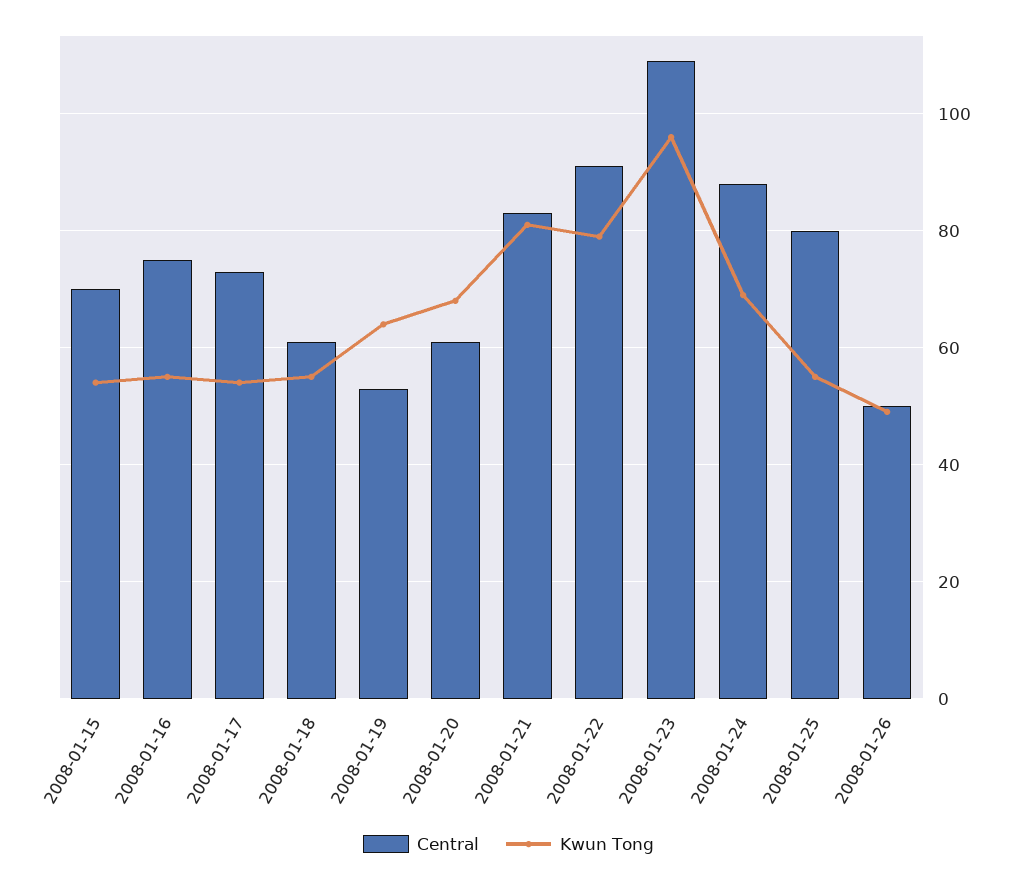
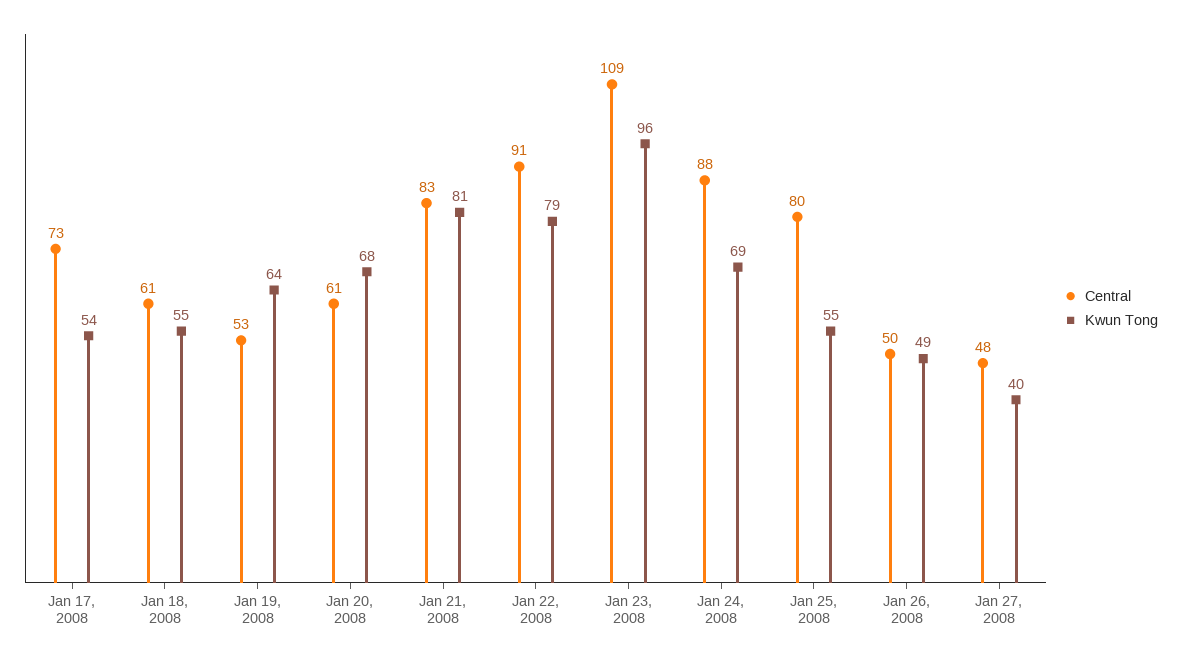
Central, 2008-01-15: 70 -> none
Kwun Tong, 2008-01-15: 55 -> none
Central, 2008-01-16: 75 -> none
Kwun Tong, 2008-01-16: 55 -> none
Central, Jan 27, 2008: none -> 48
Kwun Tong, Jan 27, 2008: none -> 40

